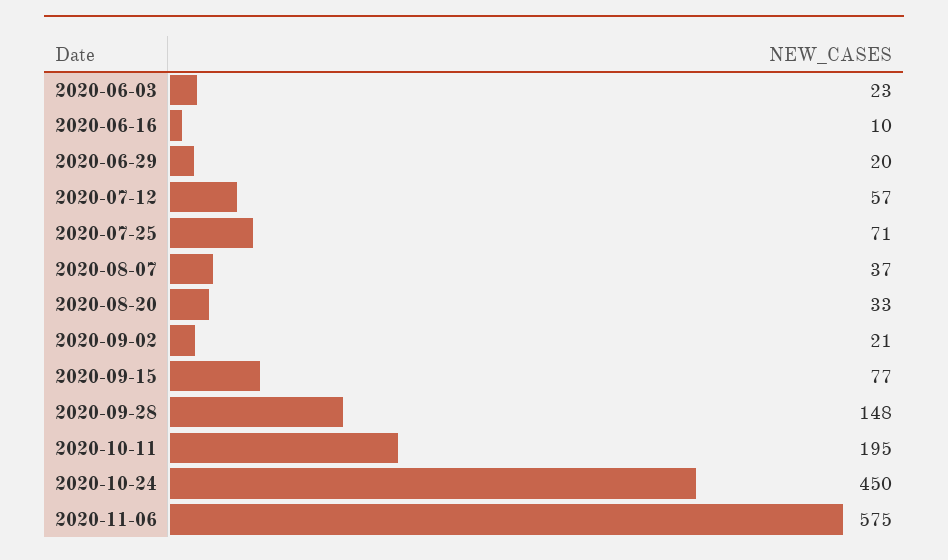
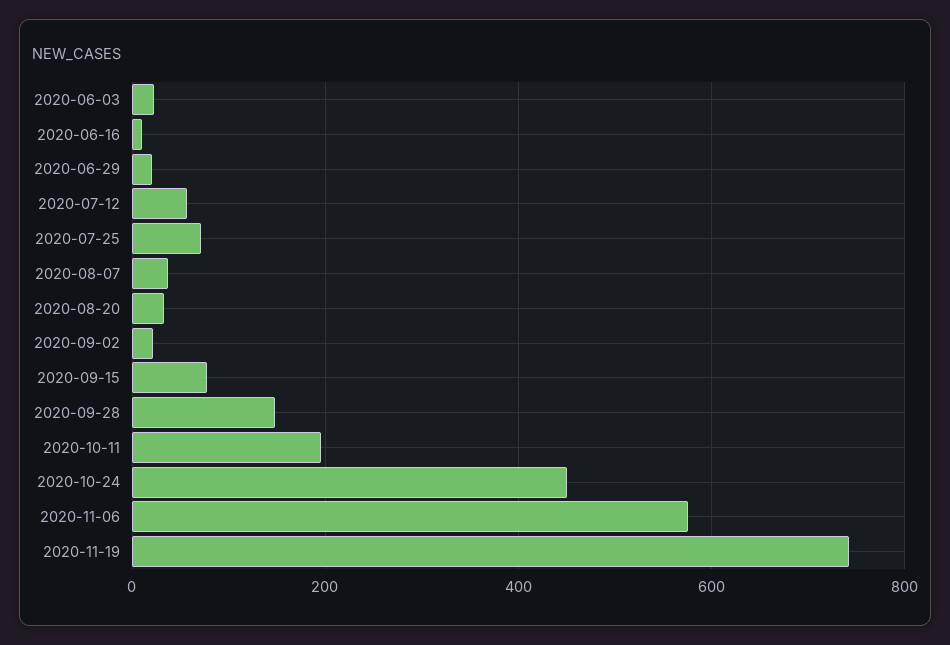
2020-11-19: none -> 740

